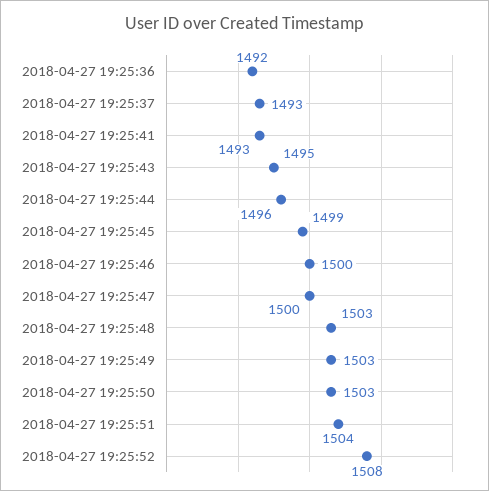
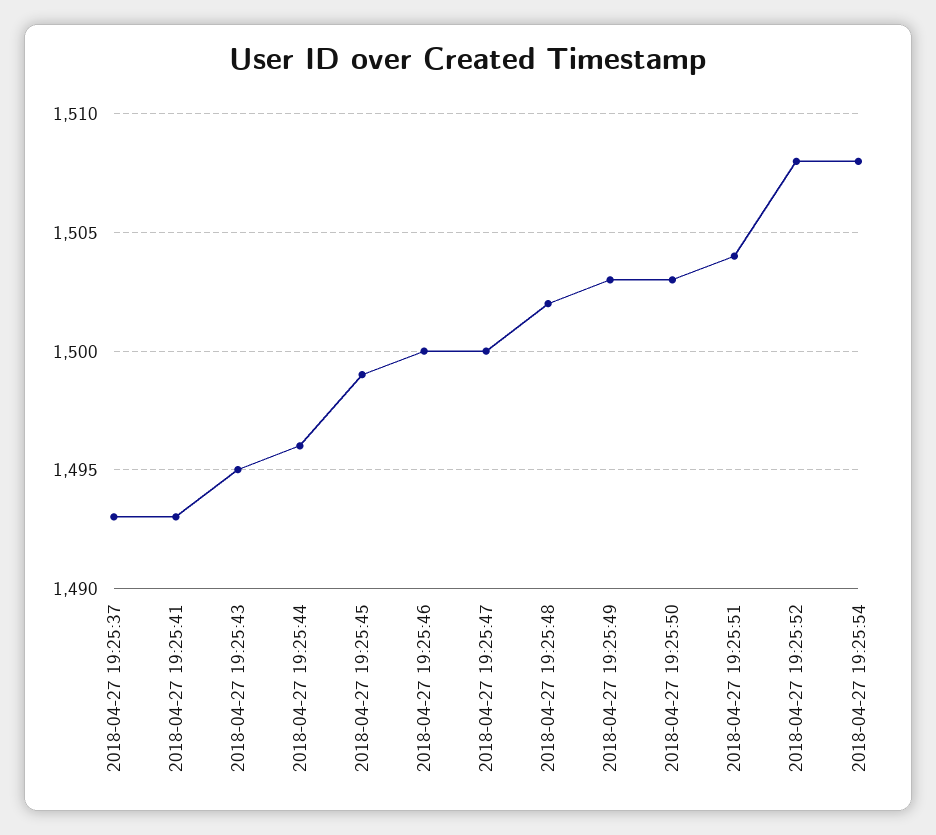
2018-04-27 19:25:36: 1492 -> none
2018-04-27 19:25:48: 1503 -> 1502
2018-04-27 19:25:54: none -> 1508

